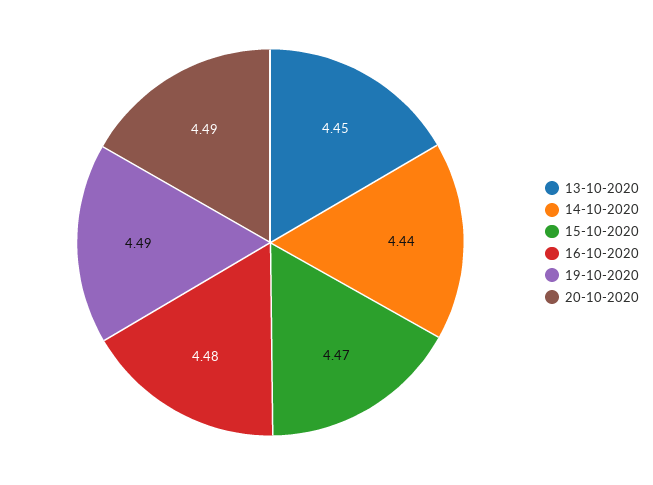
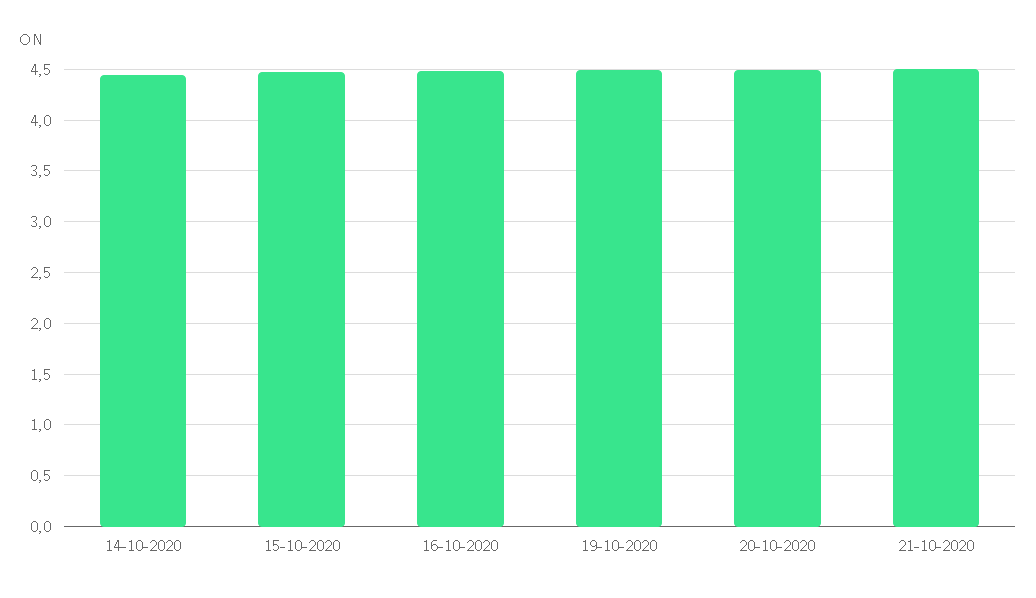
13-10-2020: 4.45 -> none
21-10-2020: none -> 4.5

